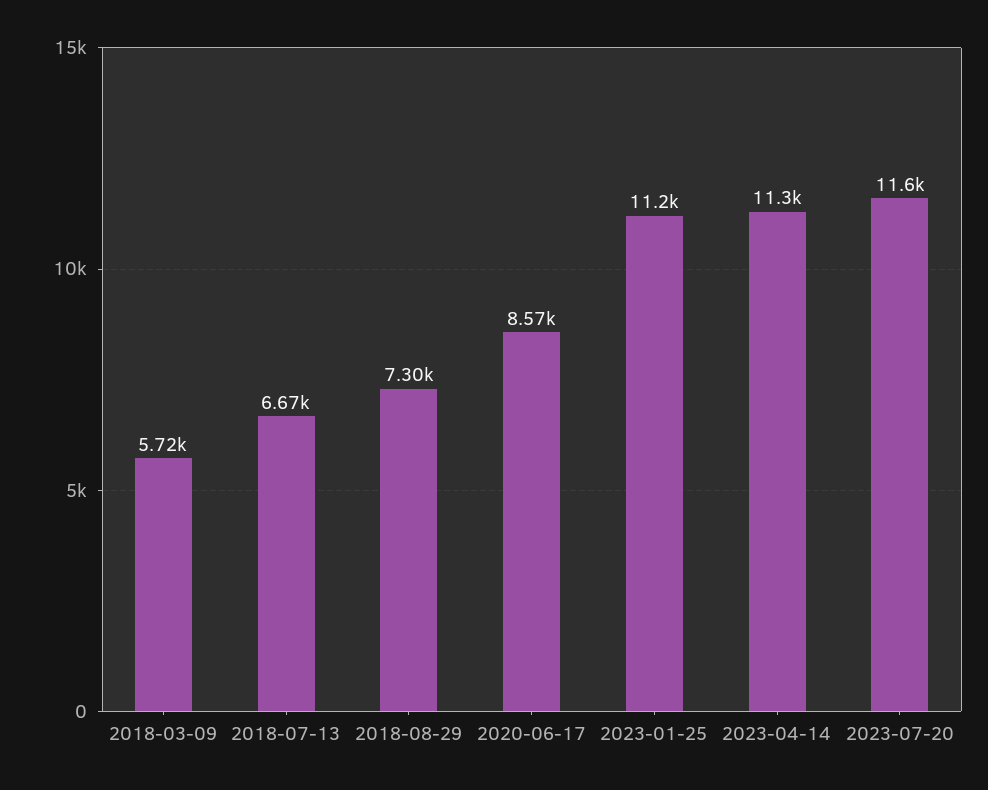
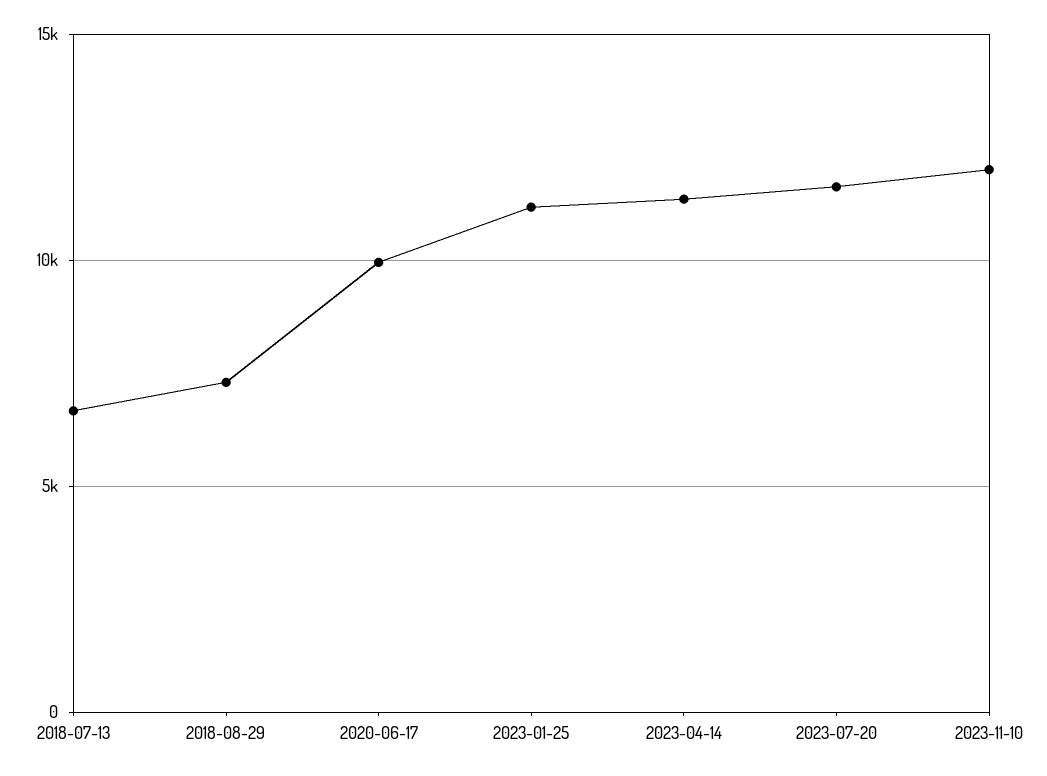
2018-03-09: 5720 -> none
2020-06-17: 8570 -> 10000
2023-11-10: none -> 12000

